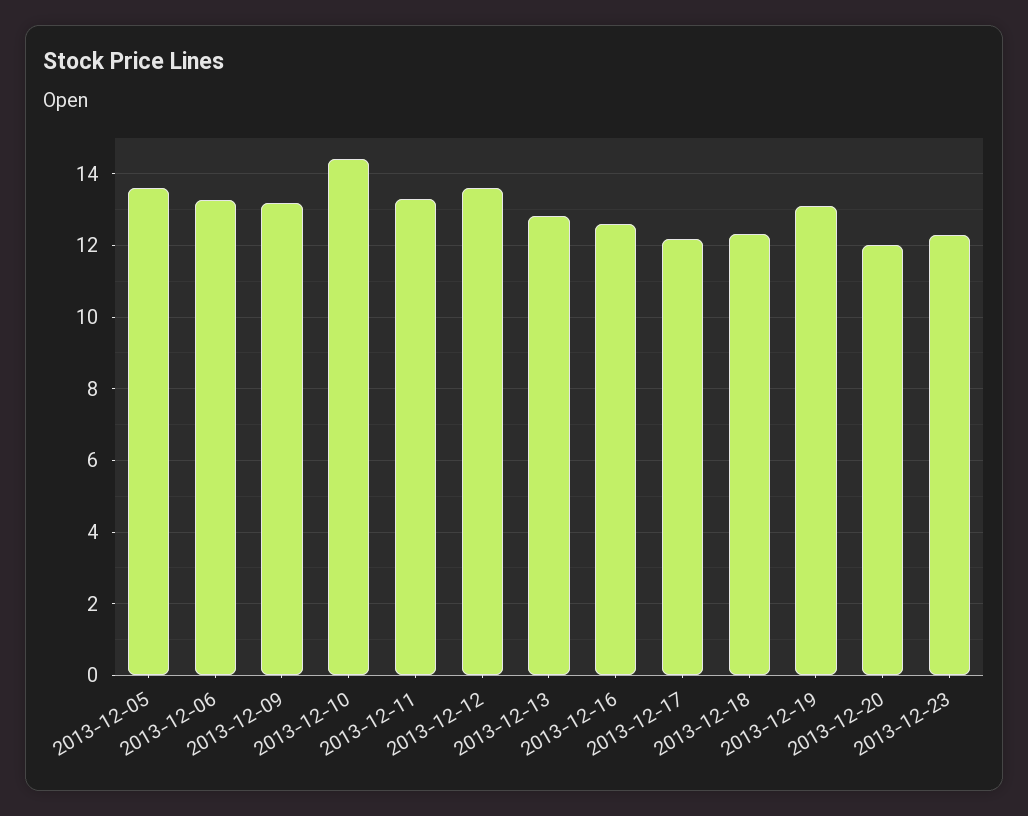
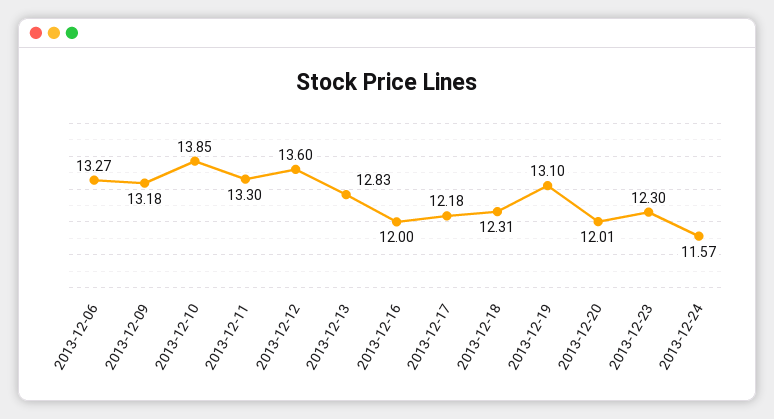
2013-12-05: 13.6 -> none
2013-12-10: 14.4 -> 13.85
2013-12-16: 12.6 -> 12
2013-12-24: none -> 11.57

